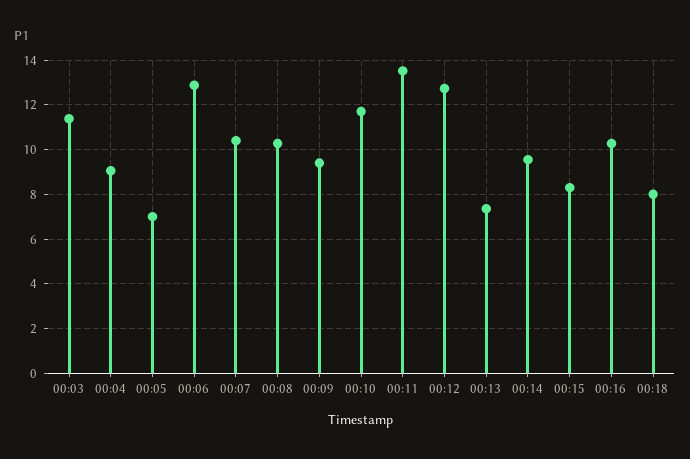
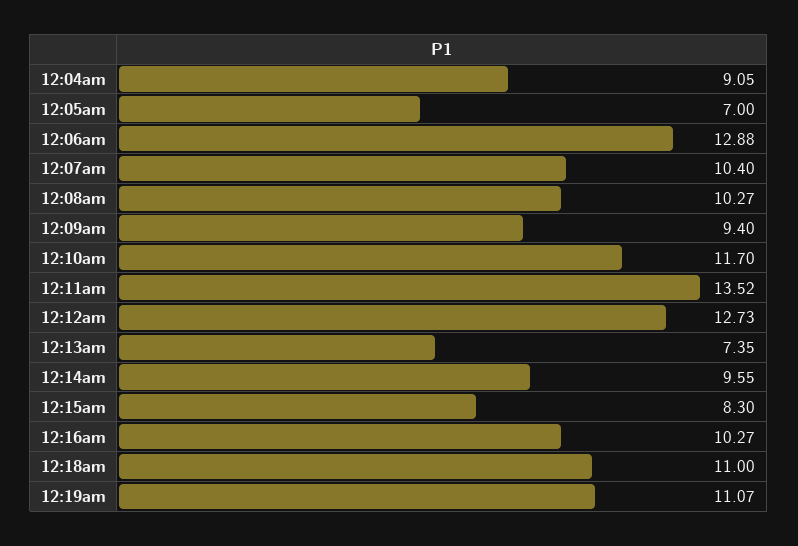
00:03: 11.5 -> none
00:18: 8 -> 11
12:19am: none -> 11.07

